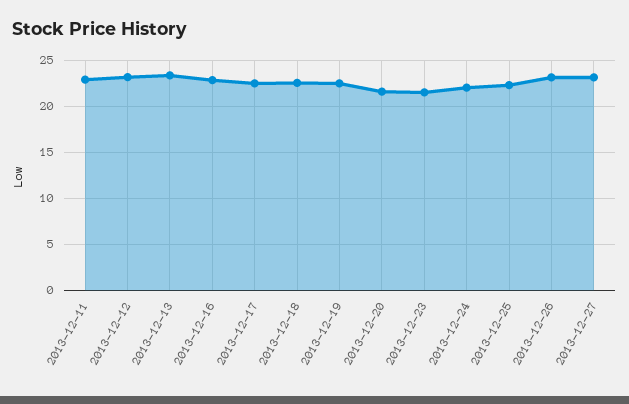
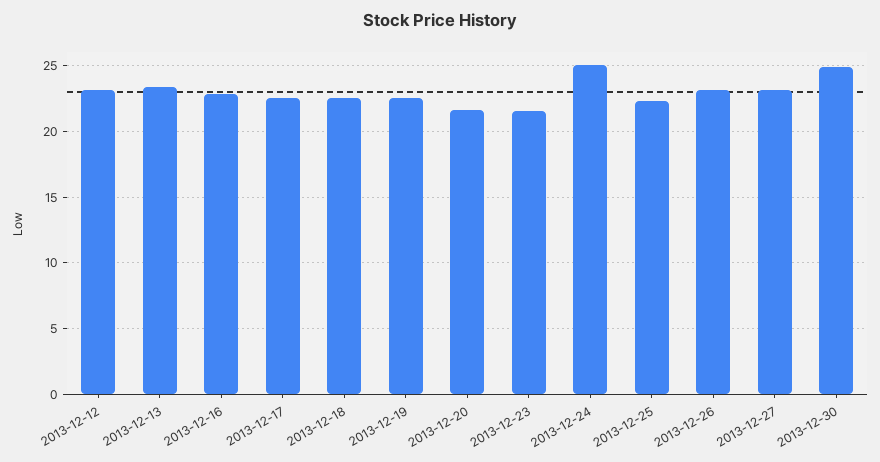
2013-12-11: 23 -> none
2013-12-24: 22 -> 25
2013-12-30: none -> 25

